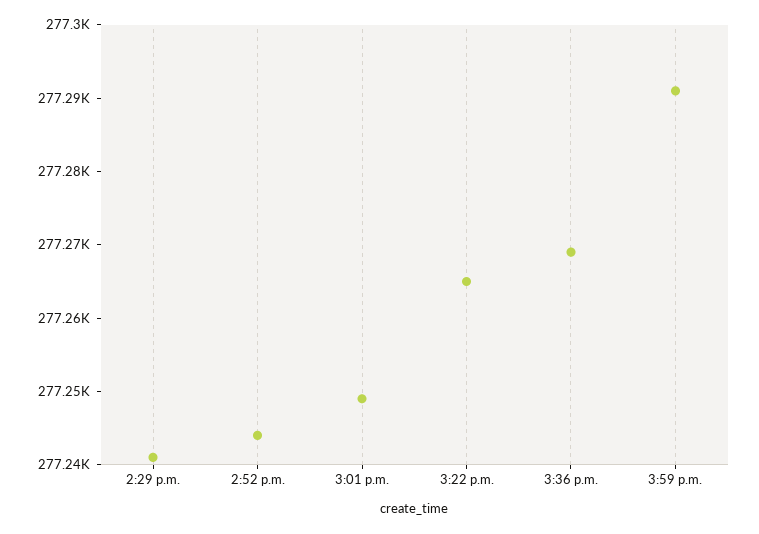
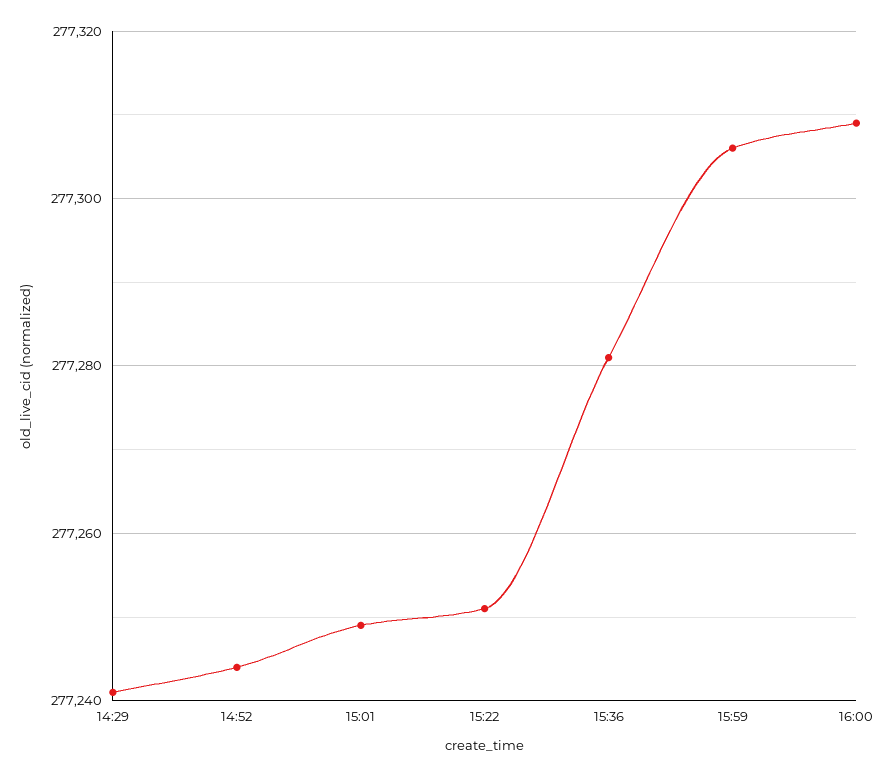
3:22 p.m.: 277265 -> 277250
3:36 p.m.: 277270 -> 277280
3:59 p.m.: 277290 -> 277305
16:00: none -> 277310

